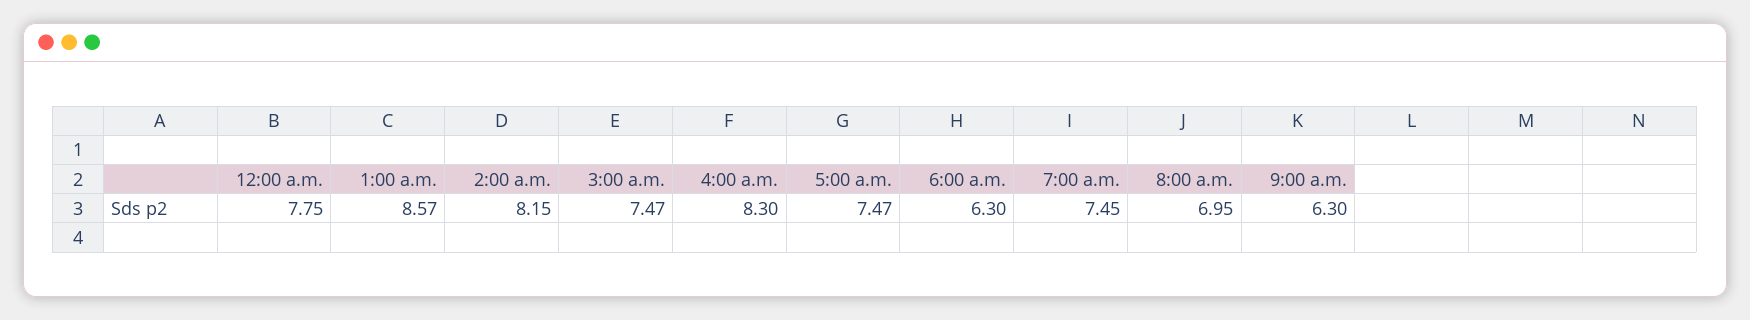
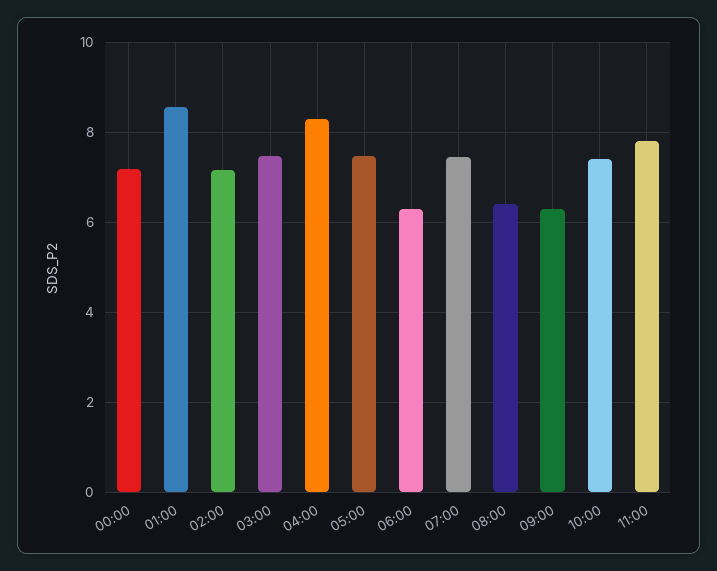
12:00 a.m.: 7.75 -> 7.2
2:00 a.m.: 8.15 -> 7.2
8:00 a.m.: 6.95 -> 6.4
10:00: none -> 7.4
11:00: none -> 7.8

